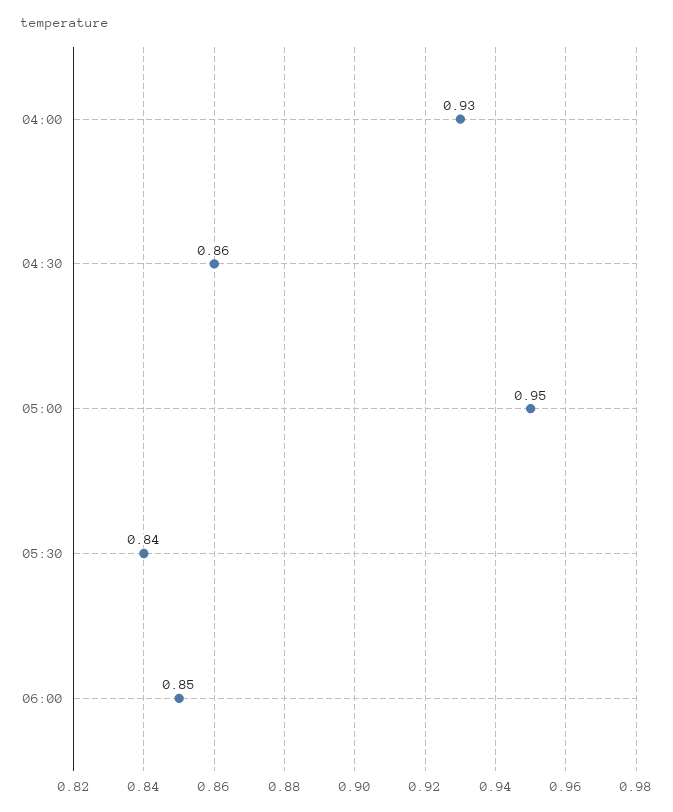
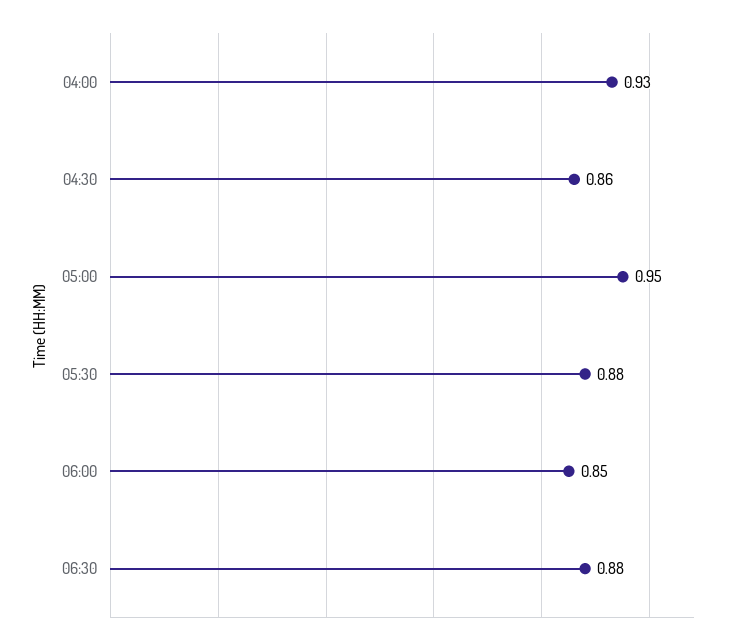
05:30: 0.84 -> 0.88
06:30: none -> 0.88

